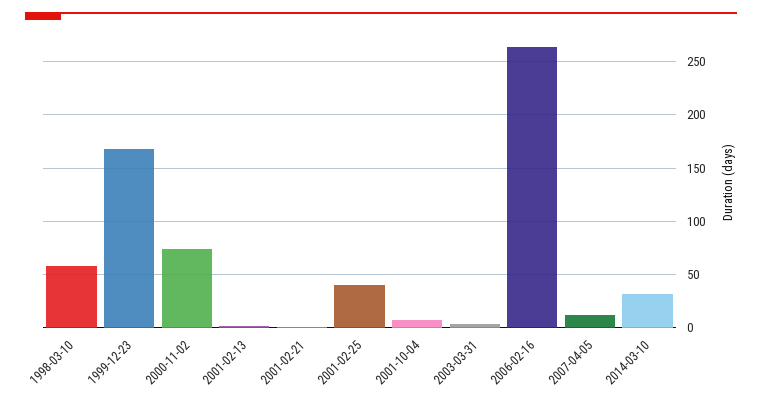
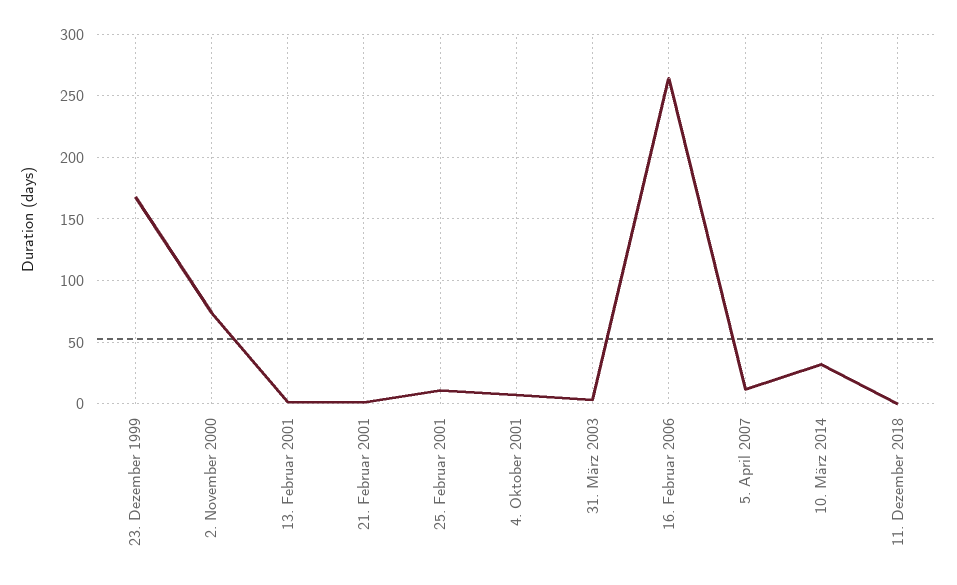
1998-03-10: 60 -> none
2001-02-25: 40 -> 10
11. Dezember 2018: none -> 0

